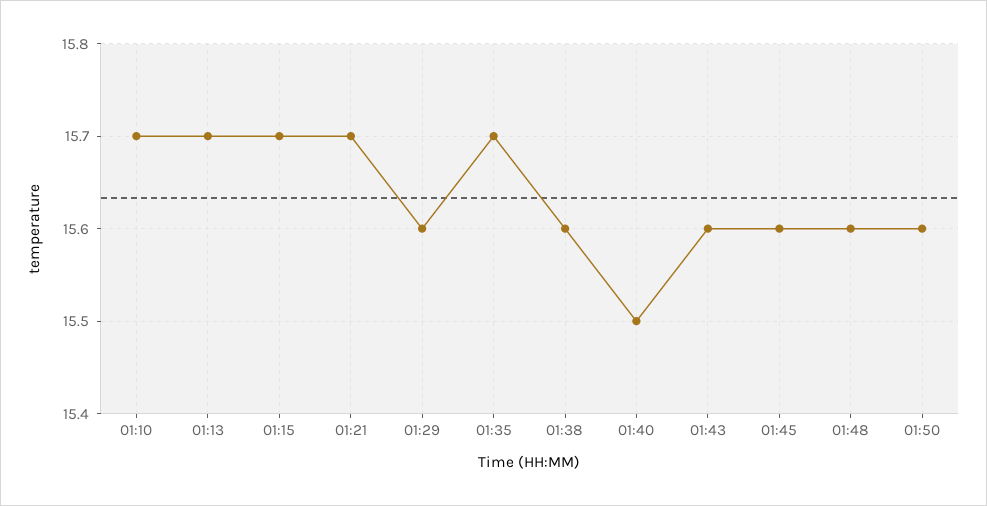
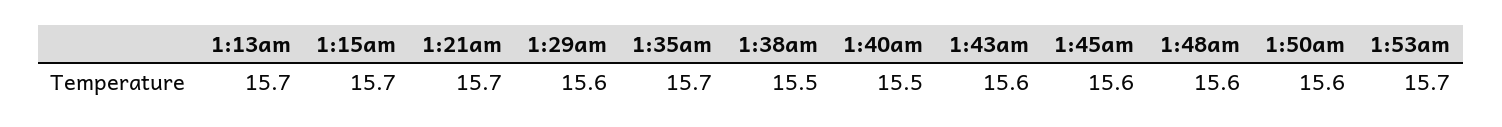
01:10: 15.7 -> none
01:38: 15.6 -> 15.5
1:53am: none -> 15.7

